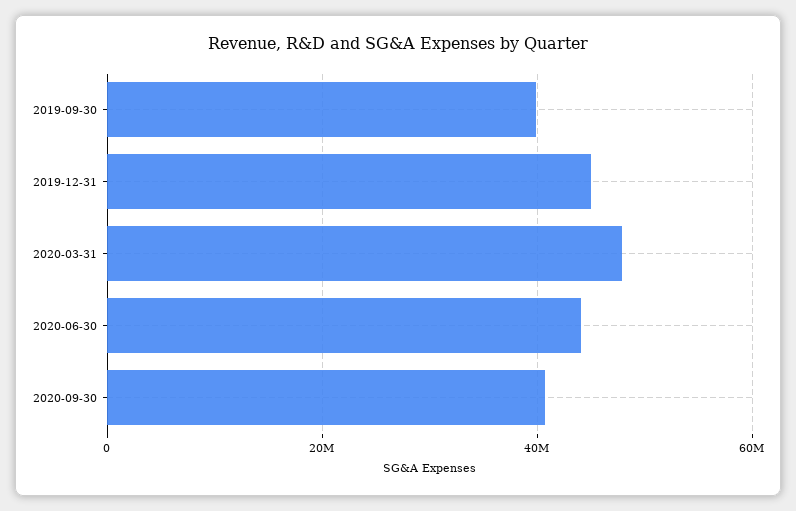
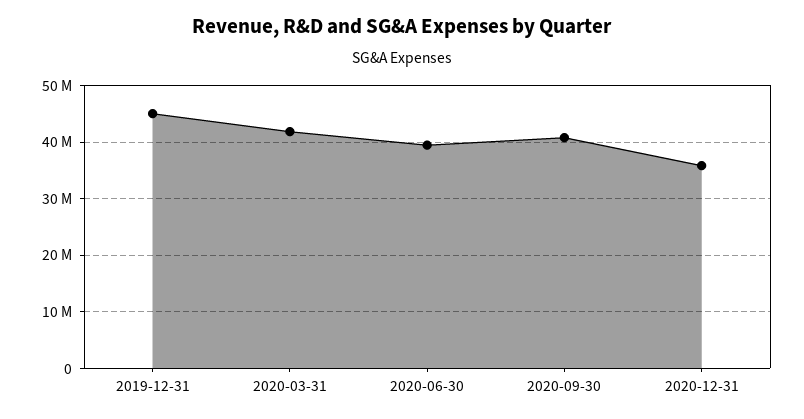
2019-09-30: 40000000 -> none
2020-03-31: 48000000 -> 42000000
2020-06-30: 44000000 -> 40000000
2020-12-31: none -> 36000000

